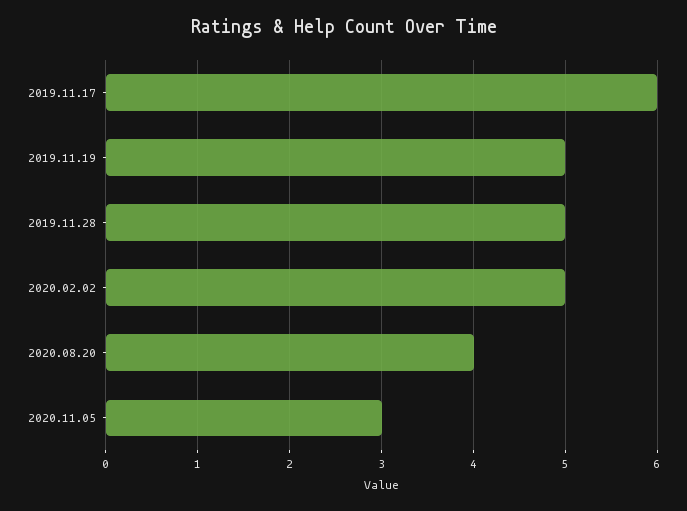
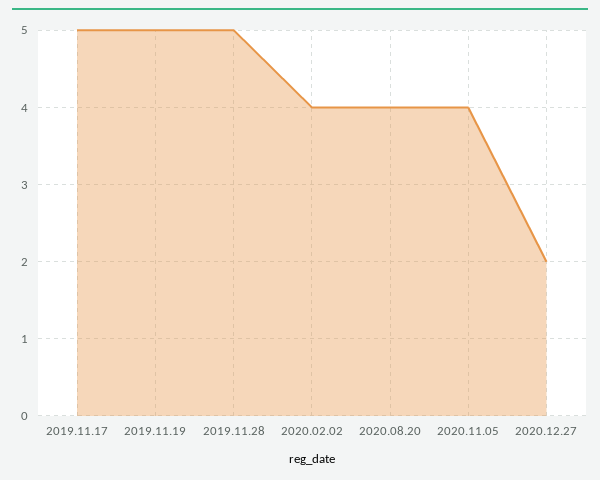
2019.11.17: 6 -> 5
2020.02.02: 5 -> 4
2020.11.05: 3 -> 4
2020.12.27: none -> 2

